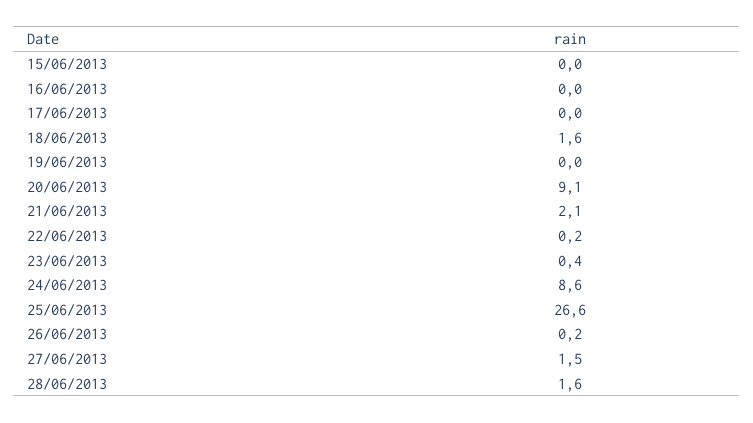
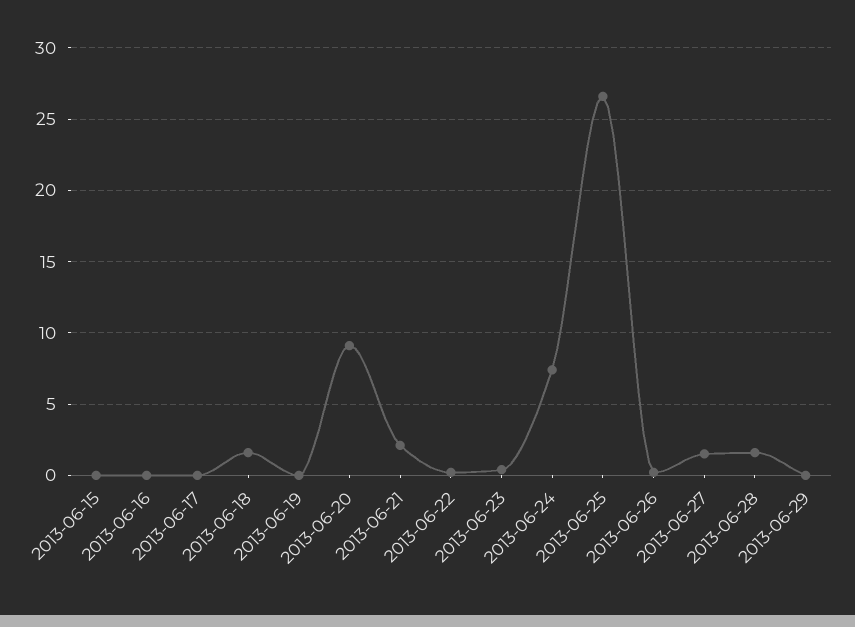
24/06/2013: 8.6 -> 7.5
2013-06-29: none -> 0

